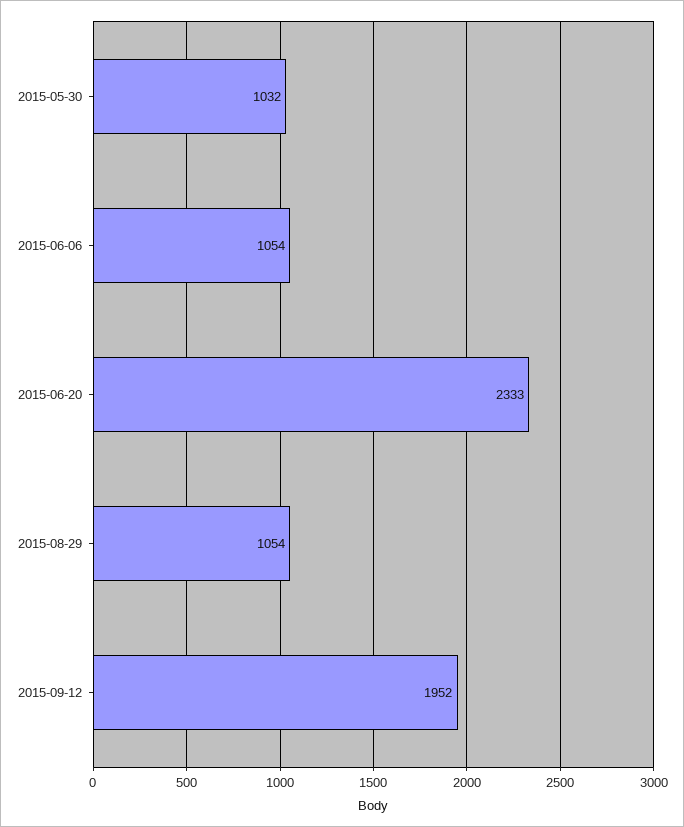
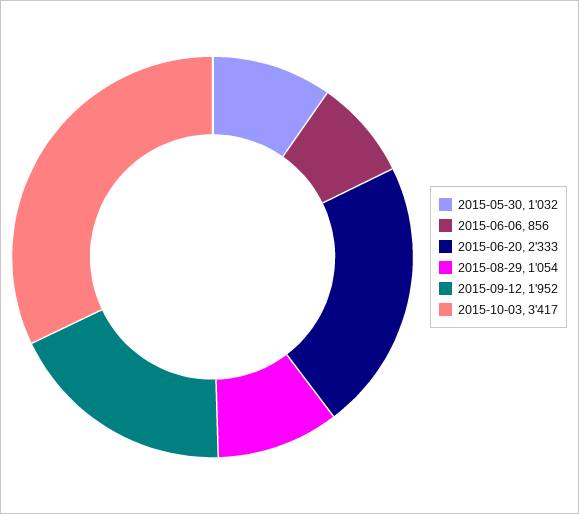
2015-06-06: 1054 -> 856
2015-10-03: none -> 3417

